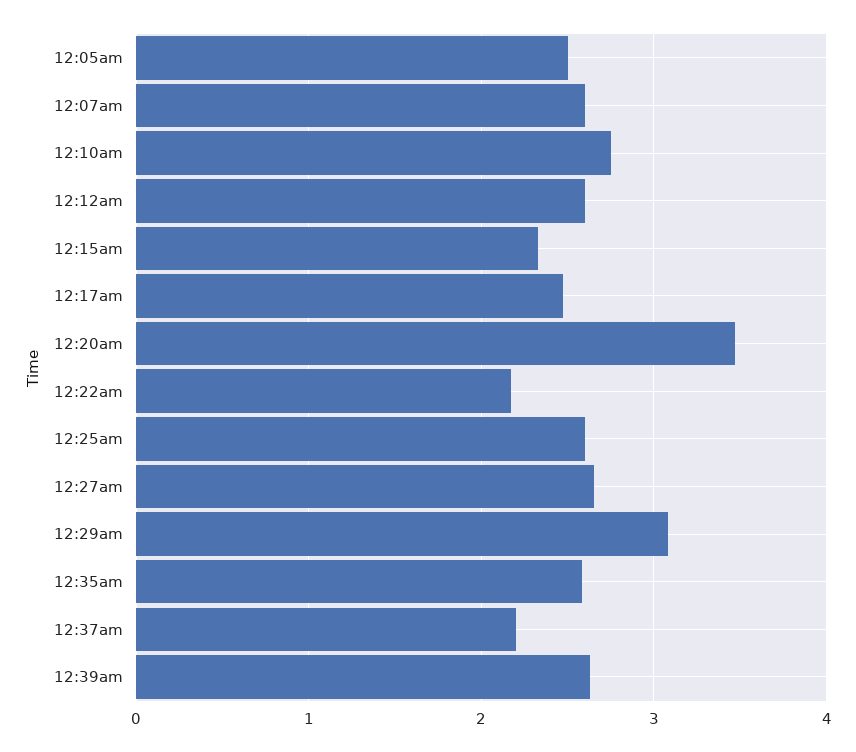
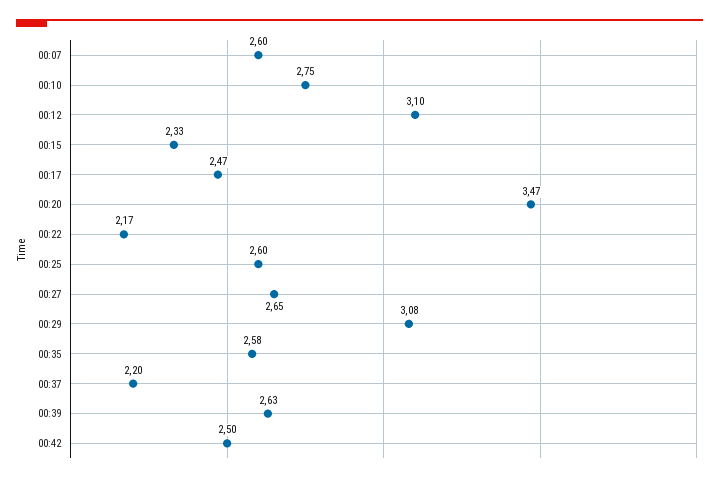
12:05am: 2.5 -> none
12:12am: 2.6 -> 3.1
00:42: none -> 2.5

